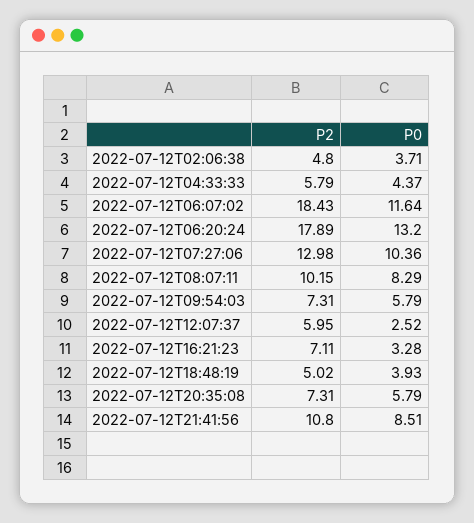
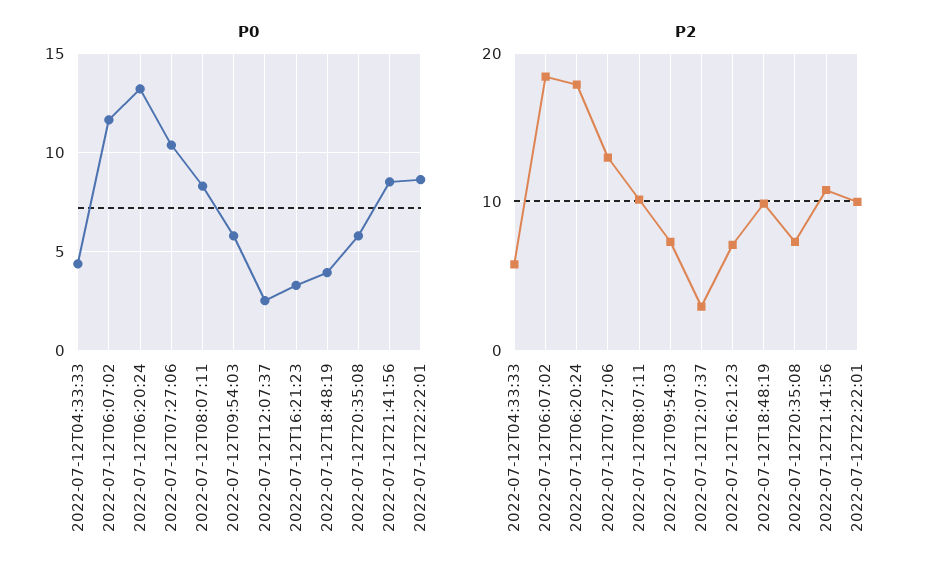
P2, 2022-07-12T02:06:38: 4.8 -> none
P0, 2022-07-12T02:06:38: 3.71 -> none
P2, 2022-07-12T12:07:37: 5.95 -> 3
P2, 2022-07-12T18:48:19: 5.02 -> 10
P0, 2022-07-12T22:22:01: none -> 8.5
P2, 2022-07-12T22:22:01: none -> 10

